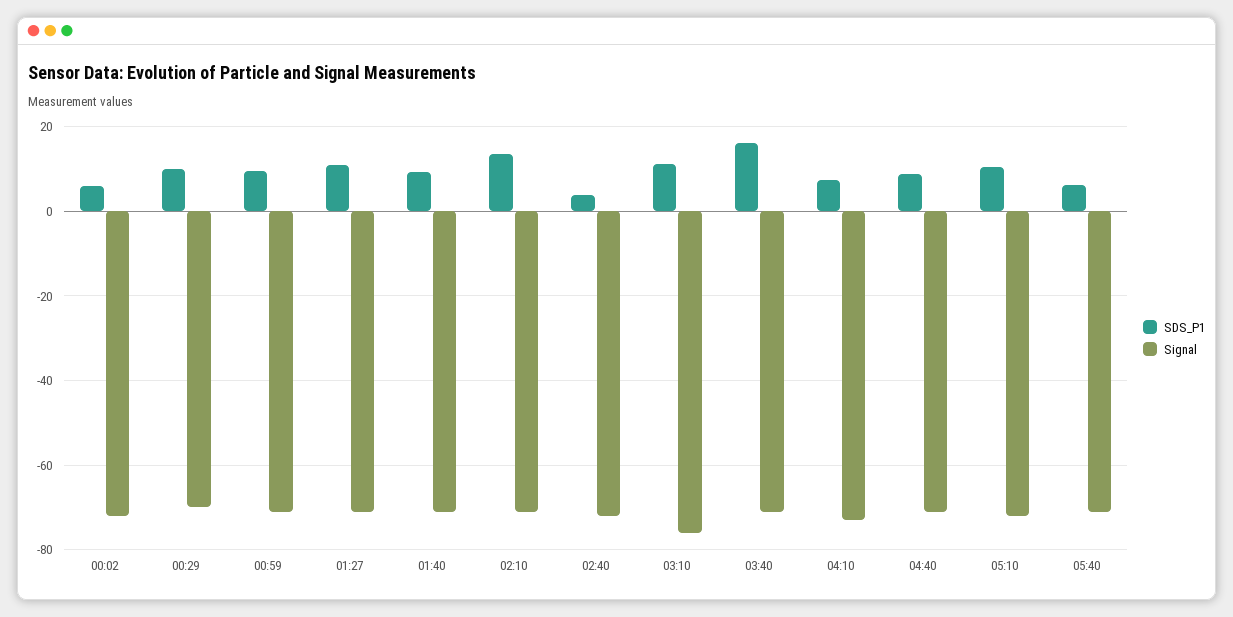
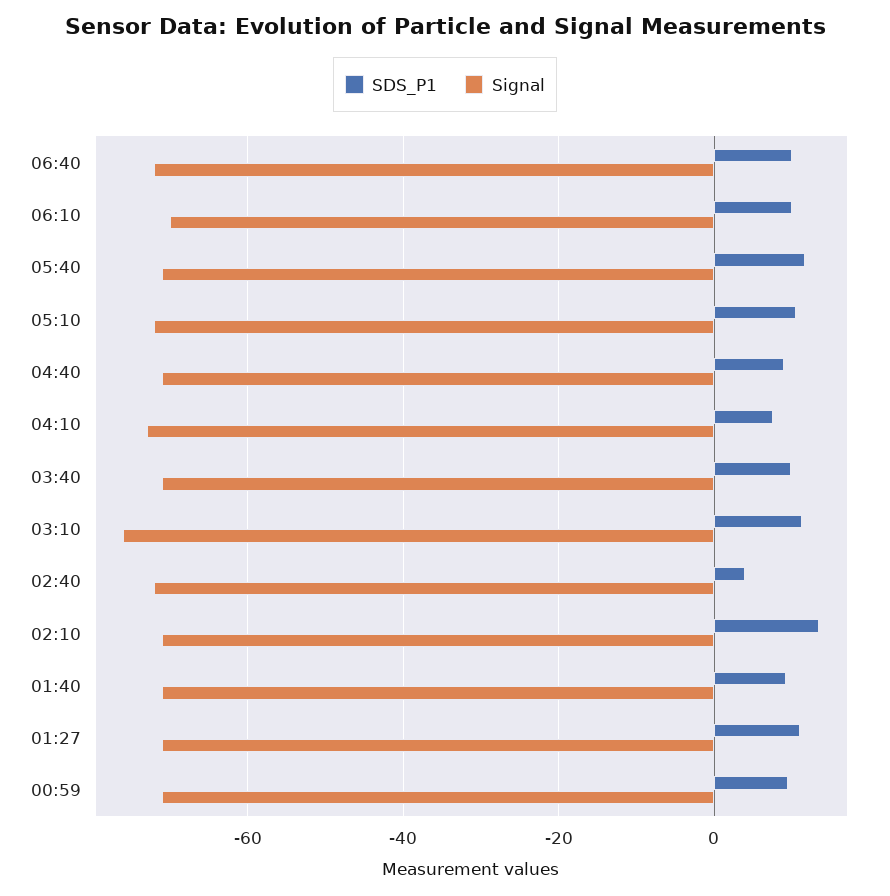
SDS_P1, 00:02: 6 -> none
Signal, 00:02: -72 -> none
SDS_P1, 00:29: 10 -> none
Signal, 00:29: -70 -> none
SDS_P1, 03:40: 16 -> 10
SDS_P1, 05:40: 6 -> 12
SDS_P1, 06:40: none -> 10
Signal, 06:40: none -> -72
SDS_P1, 06:10: none -> 10
Signal, 06:10: none -> -70

